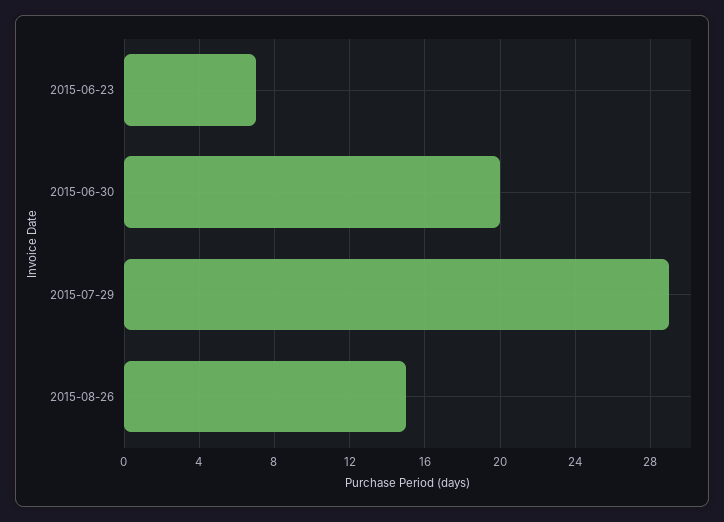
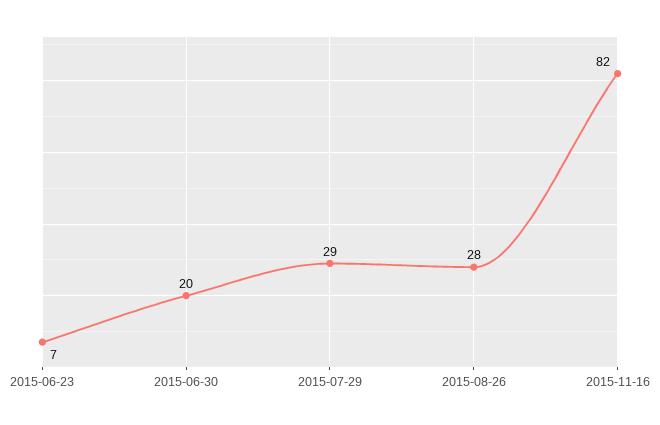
2015-08-26: 15 -> 28
2015-11-16: none -> 82

